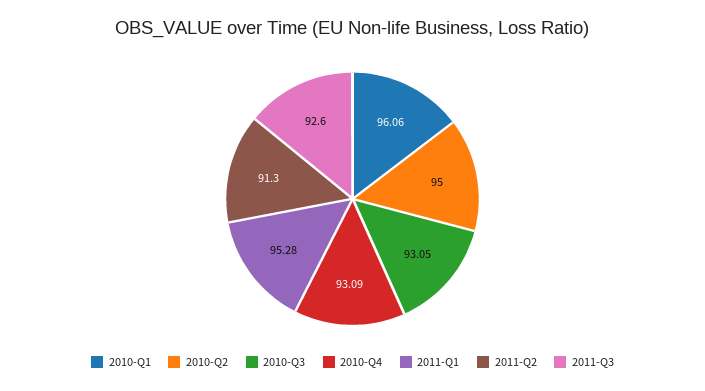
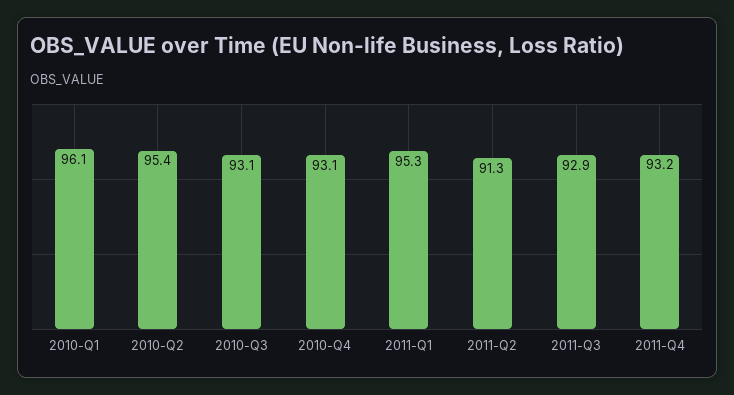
2010-Q2: 95 -> 95.4
2011-Q3: 92.6 -> 92.9
2011-Q4: none -> 93.2

